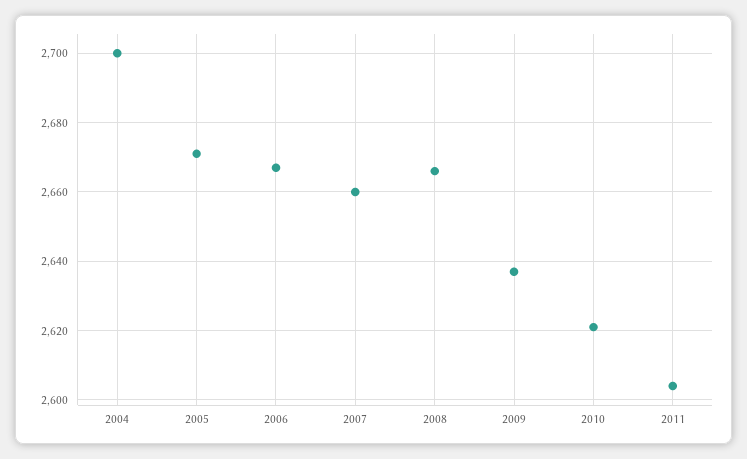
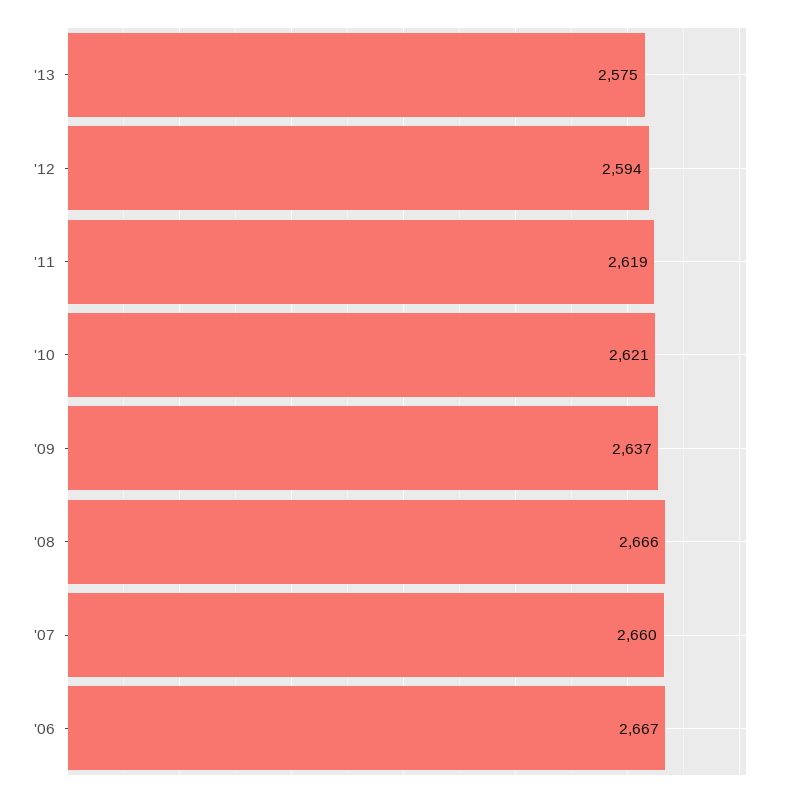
2004: 2700 -> none
2005: 2670 -> none
2011: 2605 -> 2619
'13: none -> 2575
'12: none -> 2594

